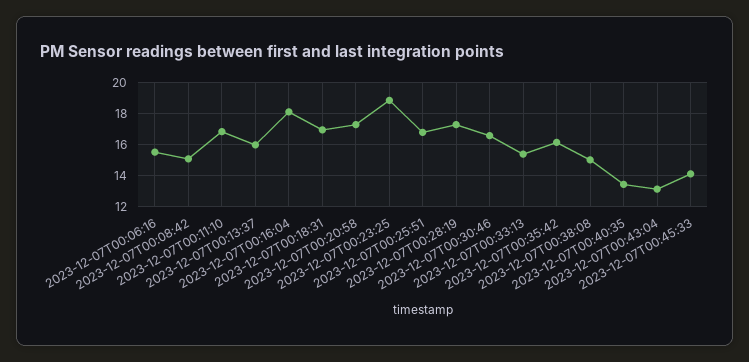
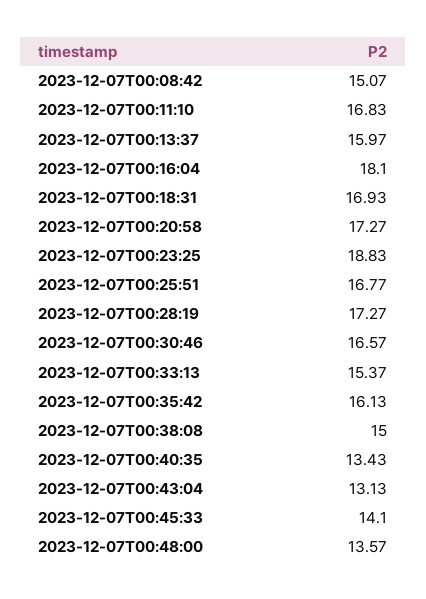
2023-12-07T00:06:16: 15.5 -> none
2023-12-07T00:48:00: none -> 13.57

